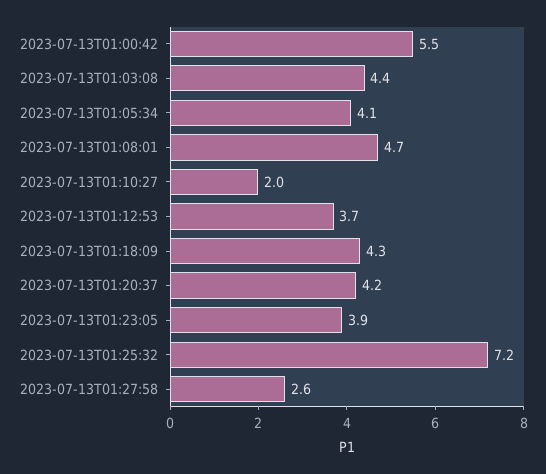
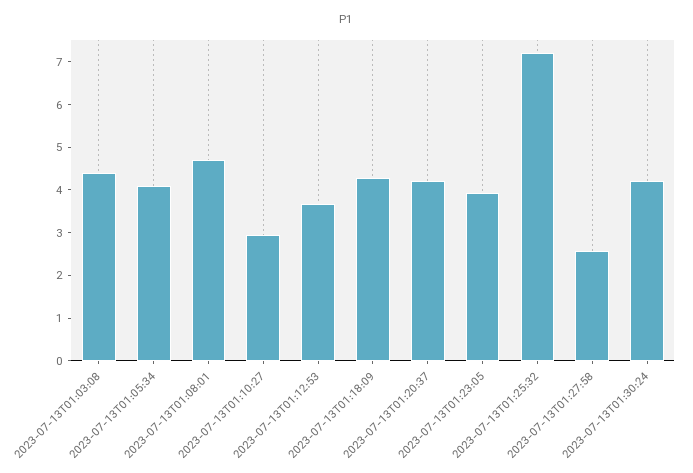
2023-07-13T01:00:42: 5.5 -> none
2023-07-13T01:10:27: 2 -> 3
2023-07-13T01:30:24: none -> 4.2

